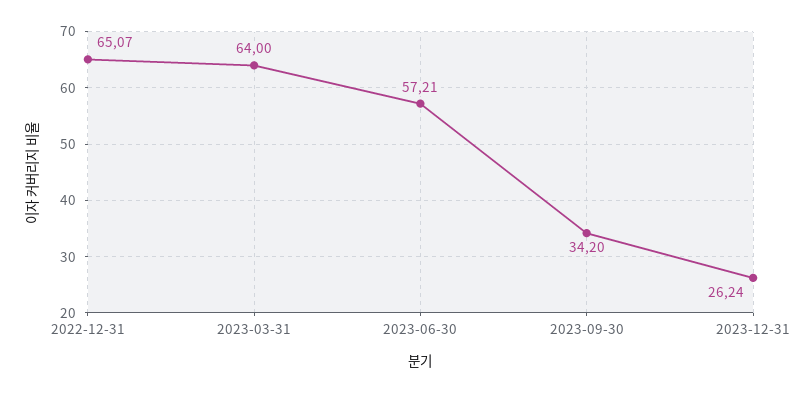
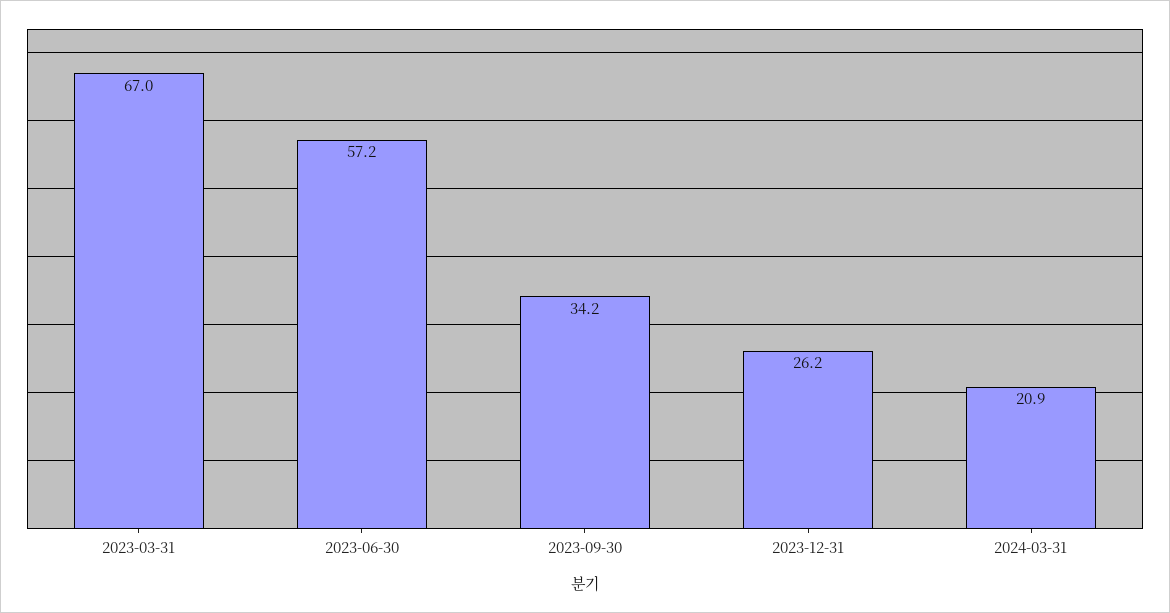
2022-12-31: 65.07 -> none
2023-03-31: 64 -> 67
2024-03-31: none -> 20.9

